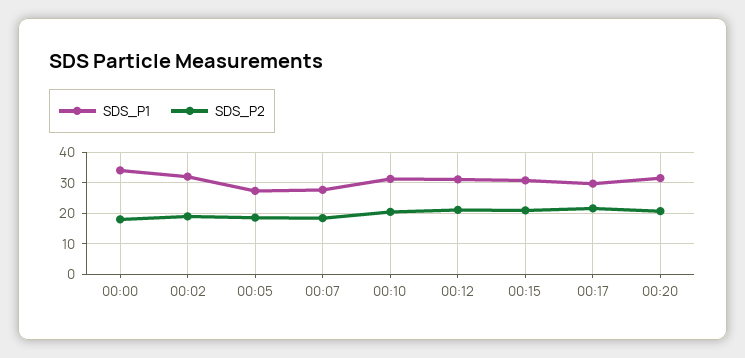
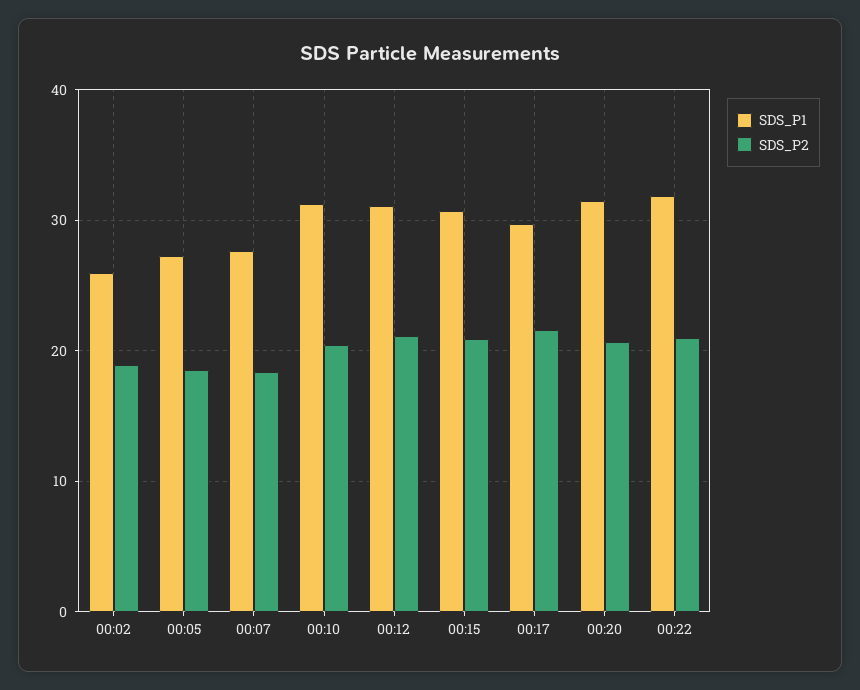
SDS_P1, 00:00: 34 -> none
SDS_P2, 00:00: 18 -> none
SDS_P1, 00:02: 32 -> 26
SDS_P1, 00:22: none -> 32
SDS_P2, 00:22: none -> 21

